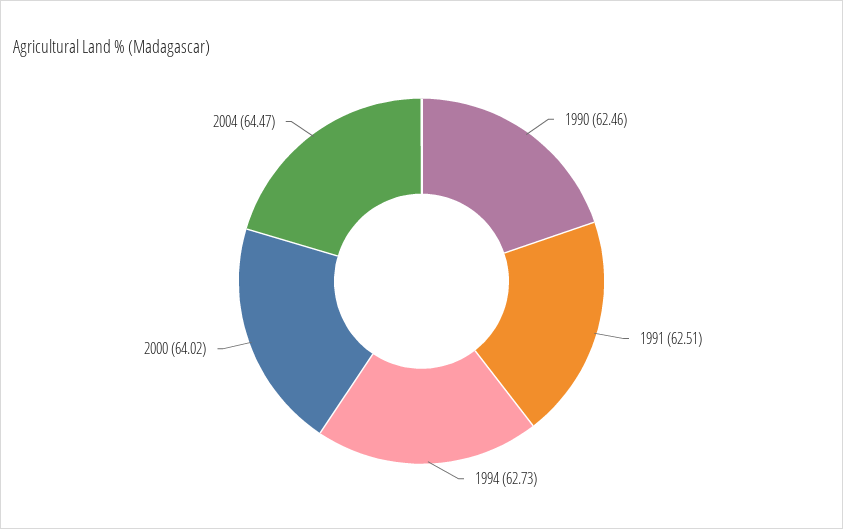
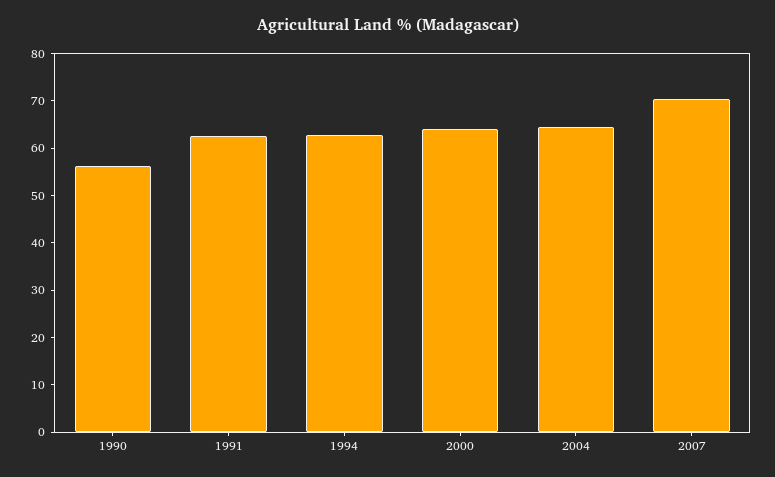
1990: 62.46 -> 56
2007: none -> 70

